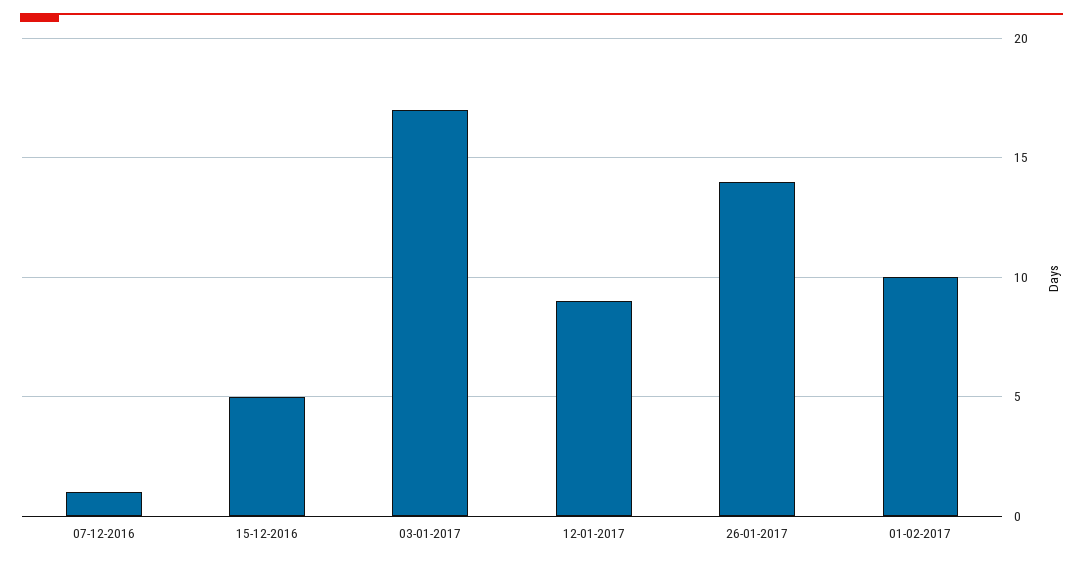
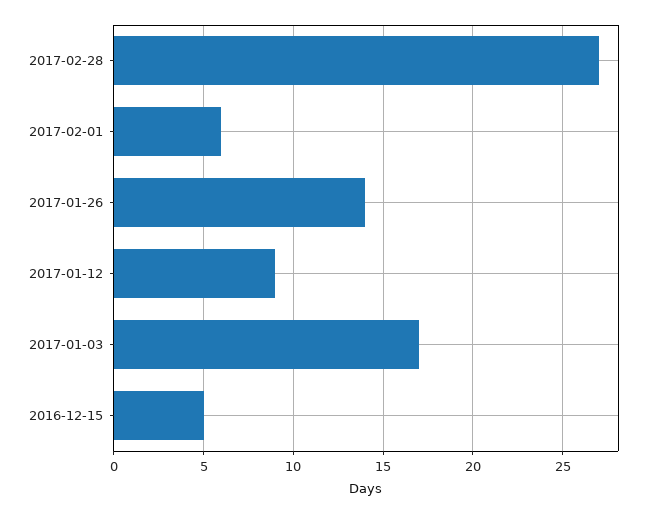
07-12-2016: 1 -> none
01-02-2017: 10 -> 6
2017-02-28: none -> 27

